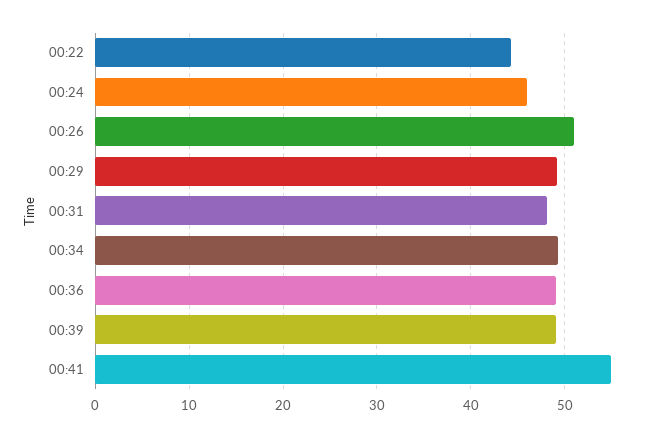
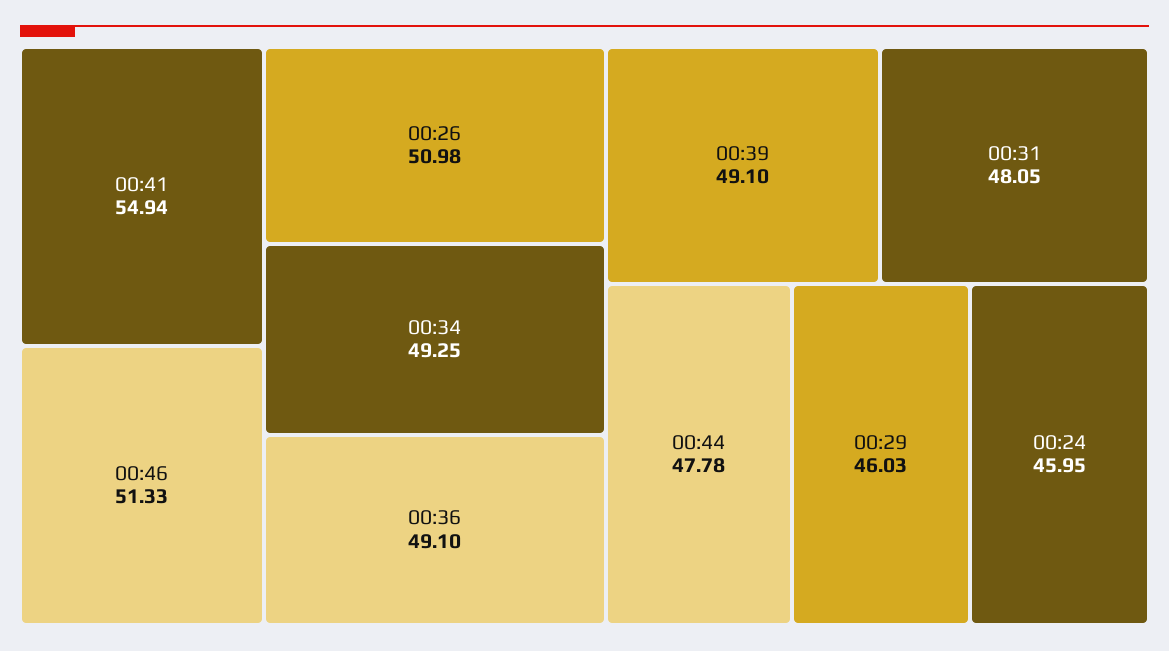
00:22: 44 -> none
00:29: 49 -> 46.03
00:46: none -> 51.33
00:44: none -> 47.78

